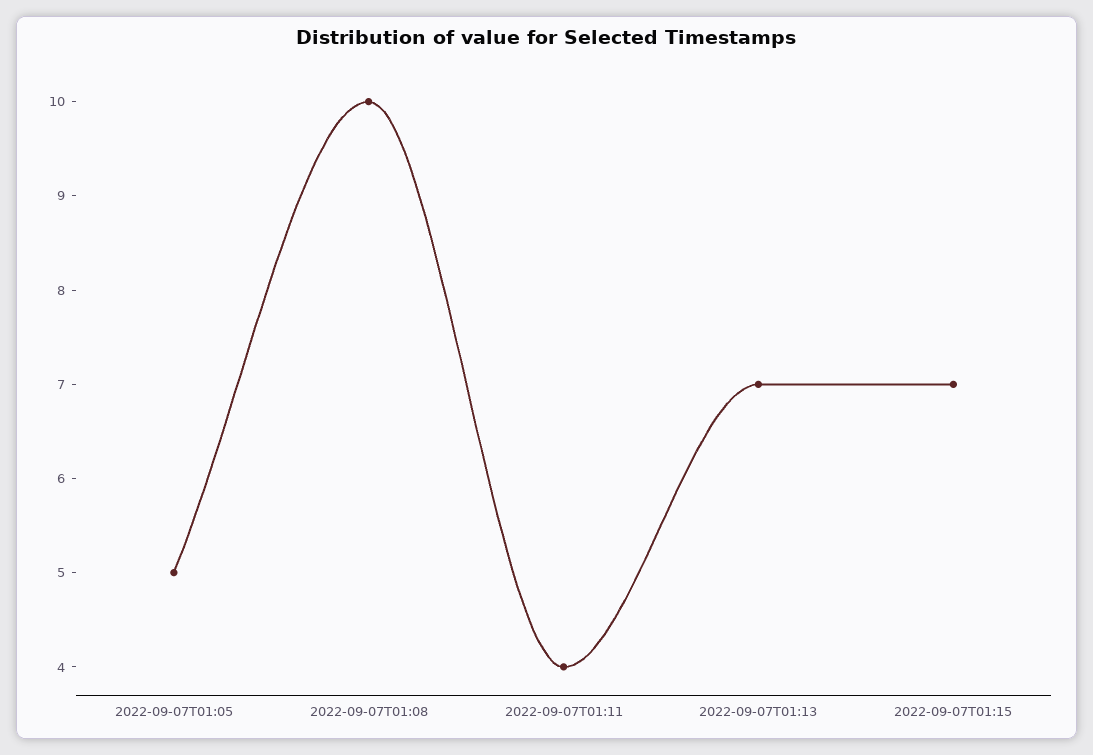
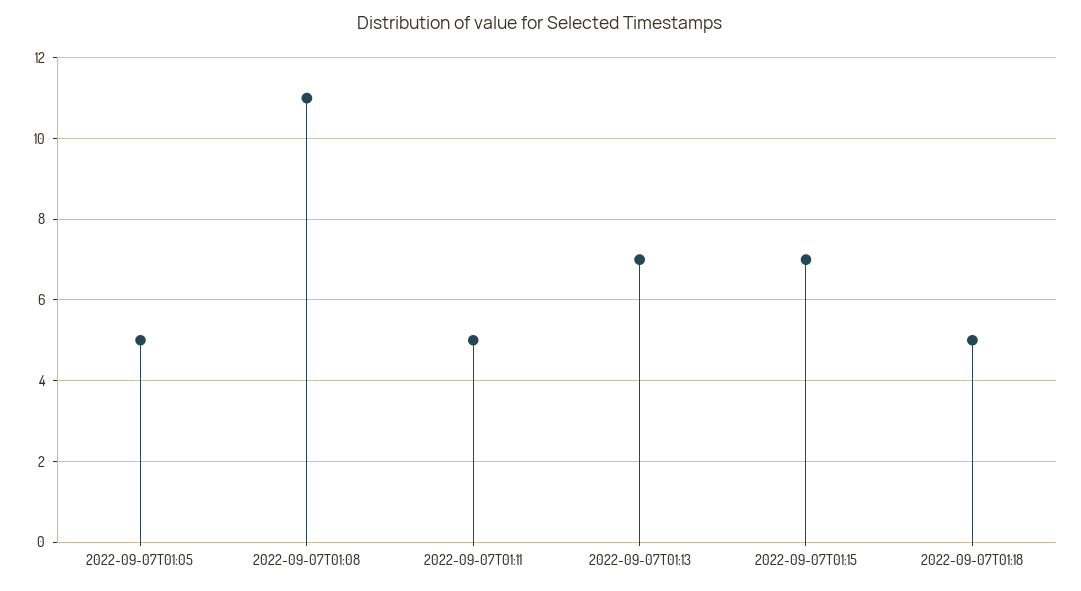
2022-09-07T01:08: 10 -> 11
2022-09-07T01:11: 4 -> 5
2022-09-07T01:18: none -> 5

